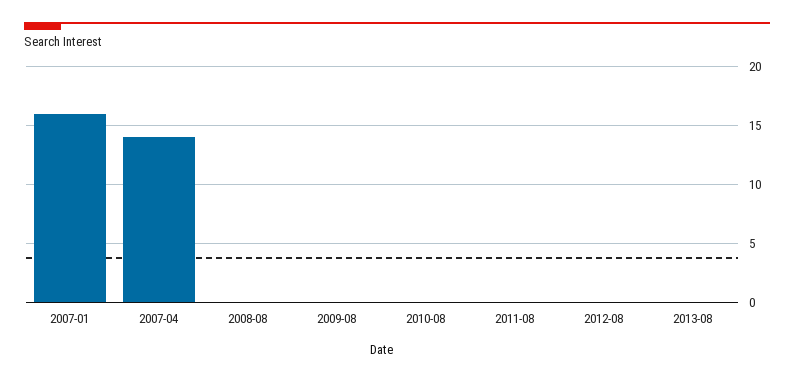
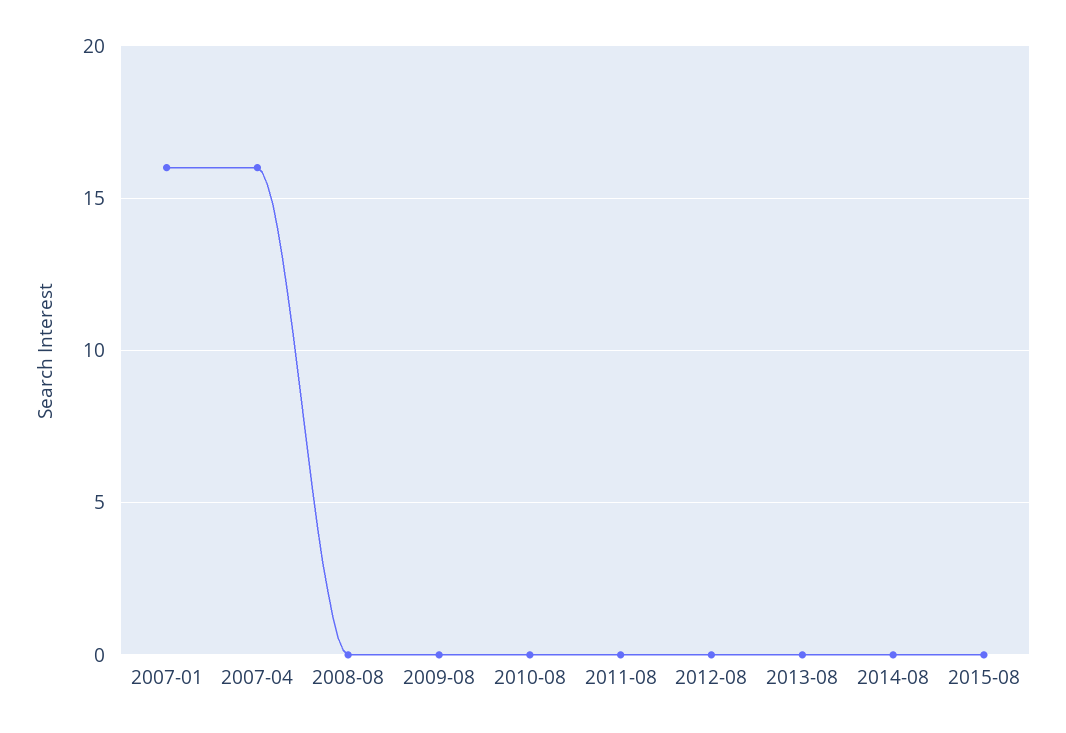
2007-04: 14 -> 16
2014-08: none -> 0
2015-08: none -> 0

